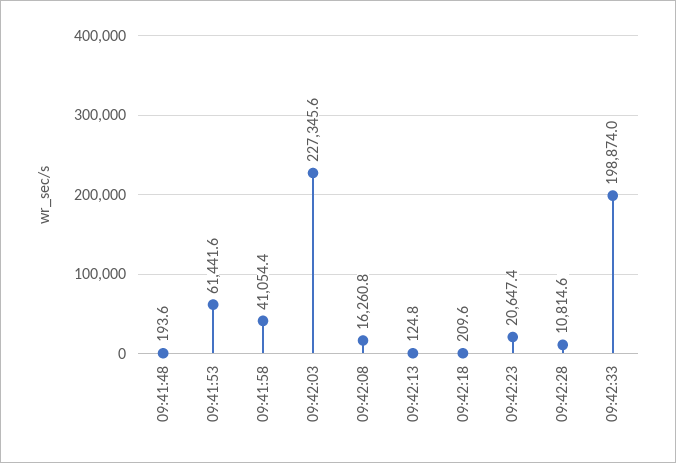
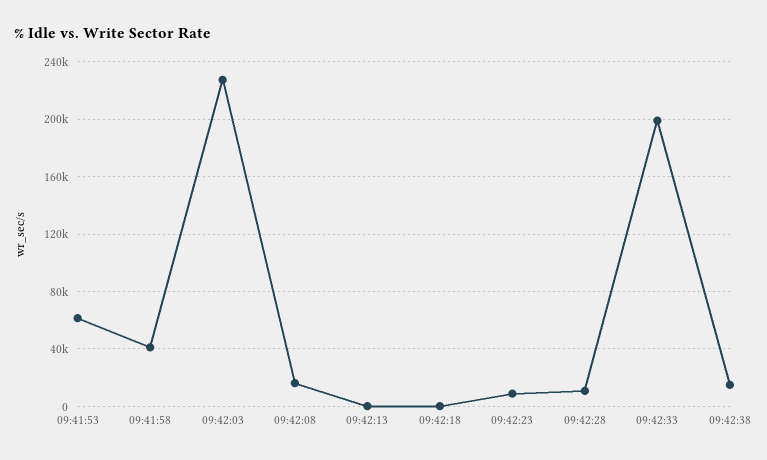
09:41:48: 193.6 -> none
09:42:23: 20647.4 -> 10000
09:42:38: none -> 15000

